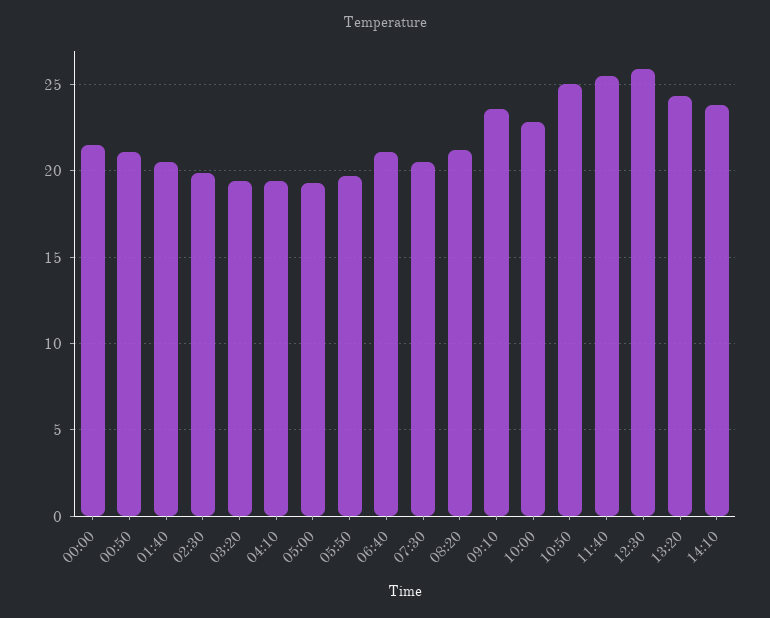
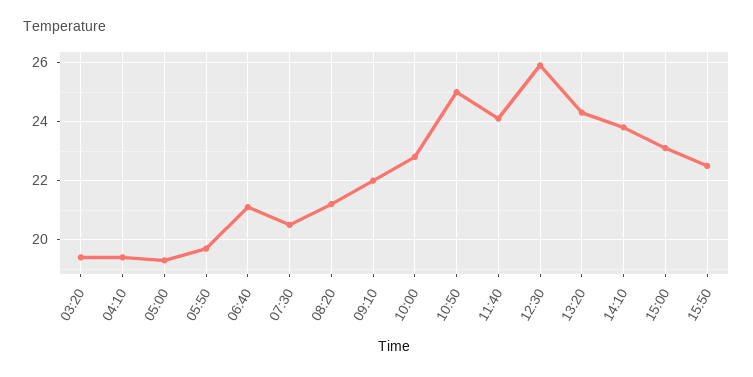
00:00: 21.5 -> none
00:50: 21 -> none
01:40: 20.5 -> none
02:30: 20 -> none
09:10: 23.5 -> 22
11:40: 25.5 -> 24
15:00: none -> 23
15:50: none -> 22.5

